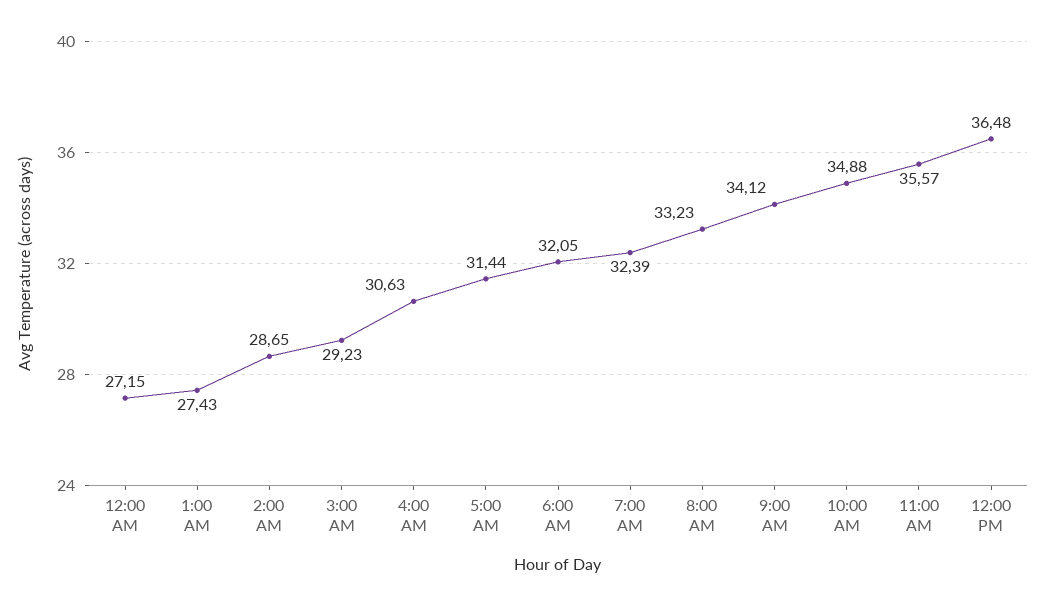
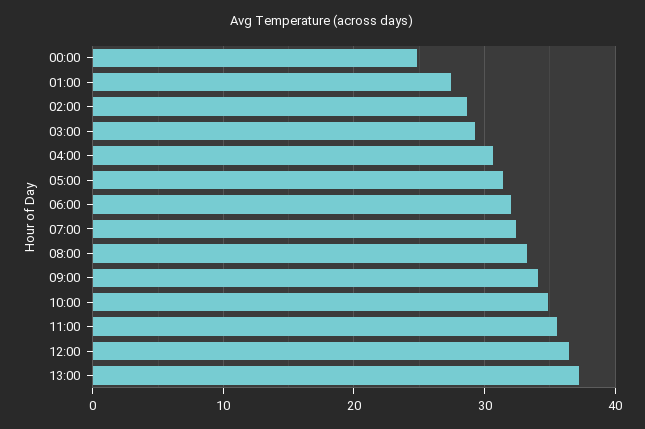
12:00 AM: 27.15 -> 25
13:00: none -> 37

